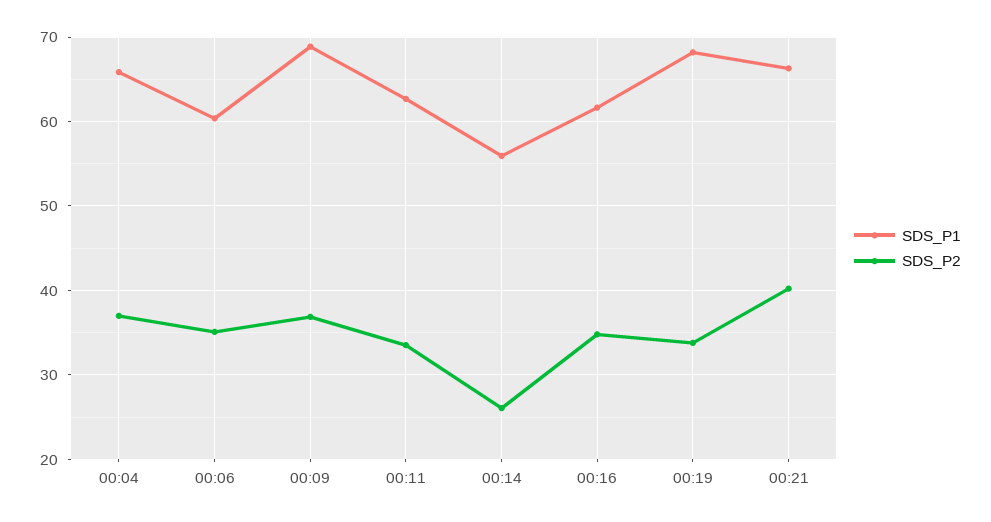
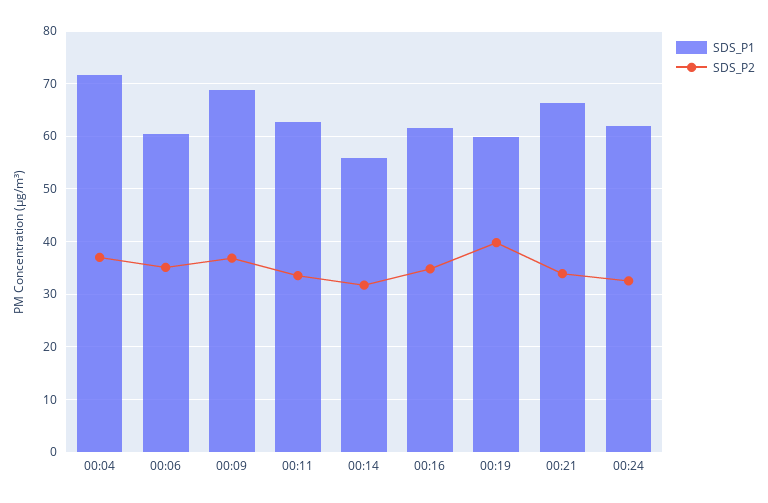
SDS_P1, 00:04: 66 -> 72
SDS_P2, 00:14: 26 -> 32
SDS_P1, 00:19: 68 -> 60
SDS_P2, 00:19: 34 -> 40
SDS_P2, 00:21: 40 -> 34
SDS_P1, 00:24: none -> 62
SDS_P2, 00:24: none -> 32

